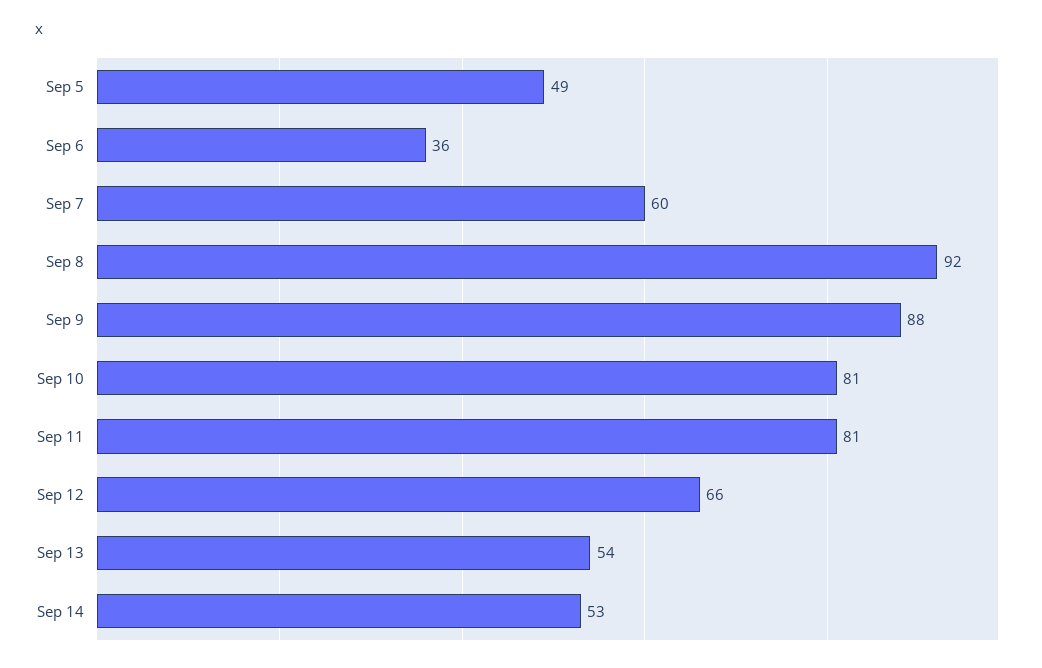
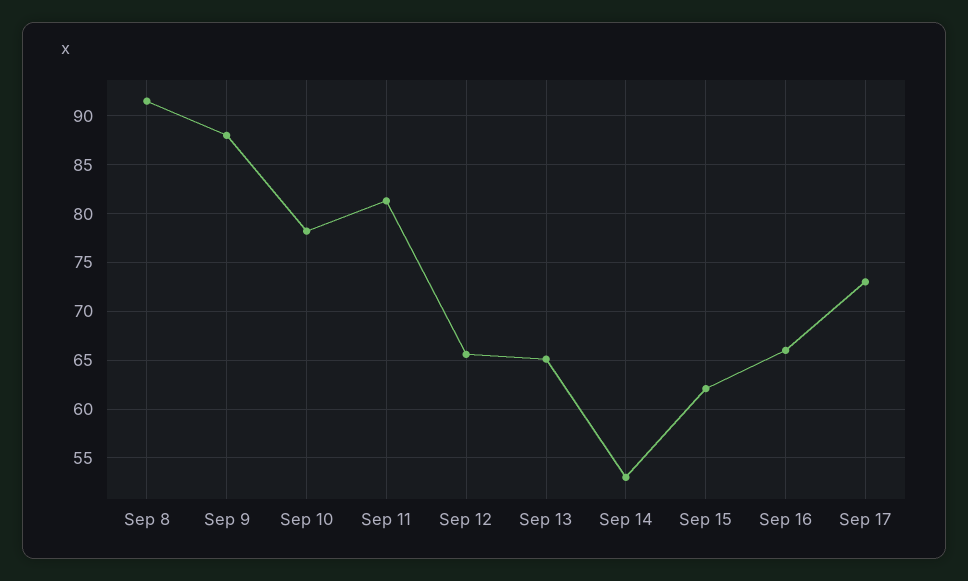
Sep 5: 49 -> none
Sep 6: 36 -> none
Sep 7: 60 -> none
Sep 10: 81 -> 78
Sep 13: 54 -> 65
Sep 15: none -> 62
Sep 16: none -> 66
Sep 17: none -> 73

